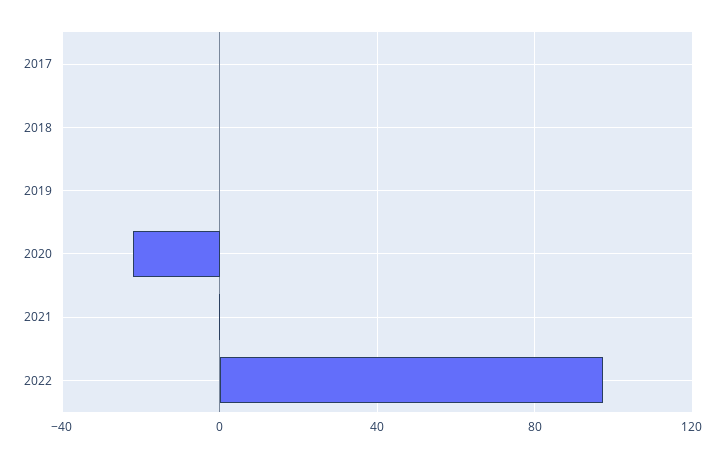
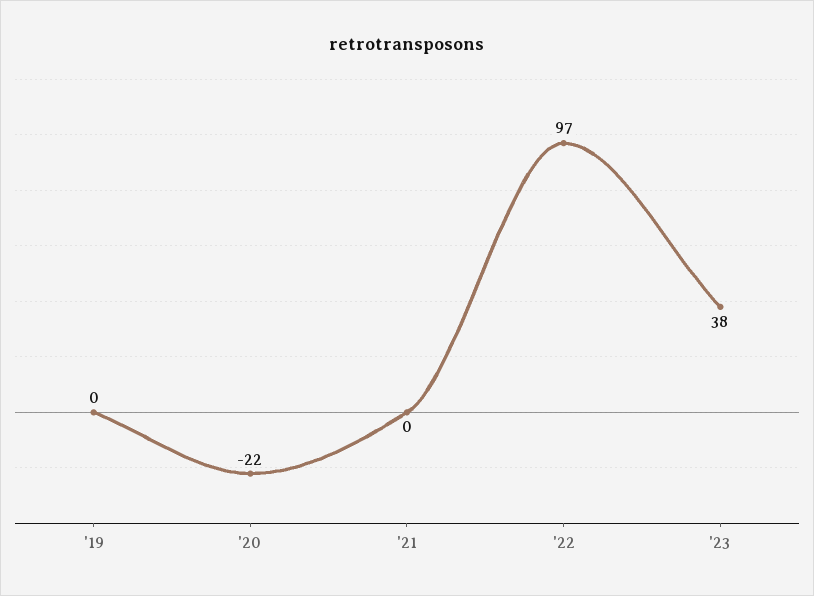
2017: 0 -> none
2018: 0 -> none
'23: none -> 38

